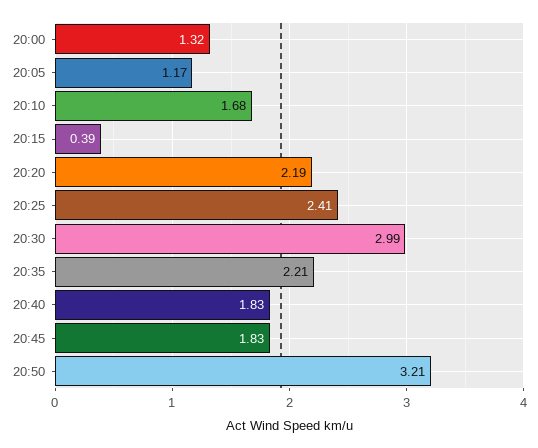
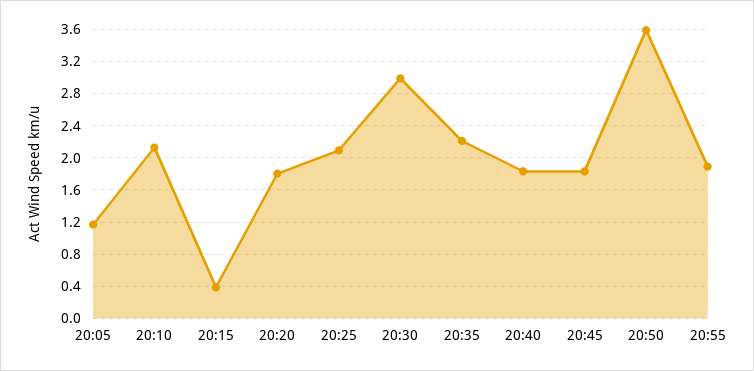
20:00: 1.32 -> none
20:10: 1.68 -> 2.1
20:20: 2.19 -> 1.8
20:25: 2.41 -> 2.1
20:50: 3.21 -> 3.6
20:55: none -> 1.9

